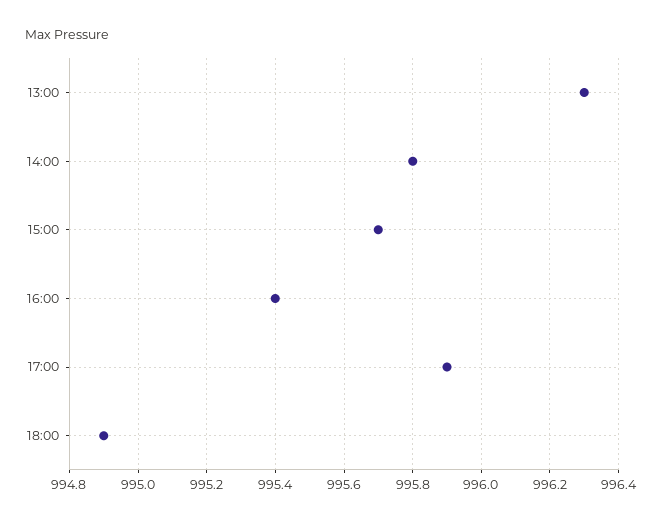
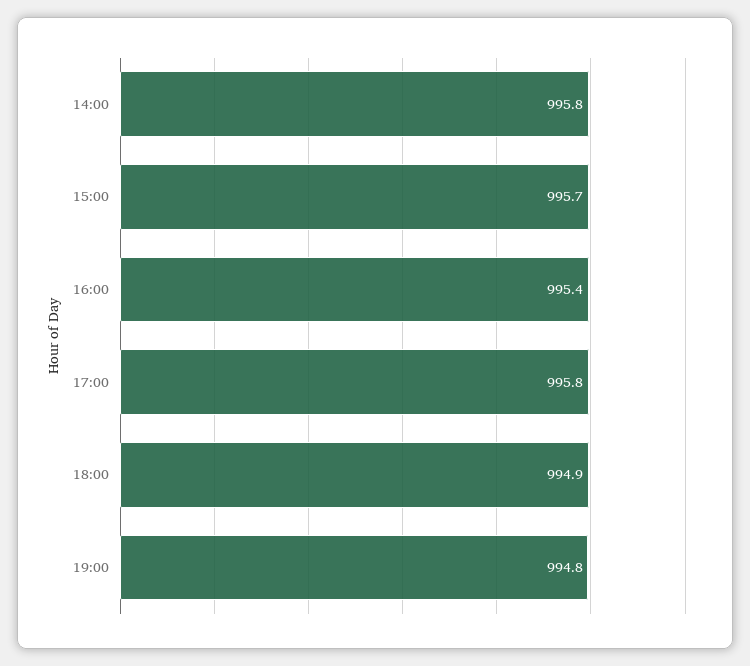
13:00: 996.3 -> none
17:00: 995.9 -> 995.8
19:00: none -> 994.8

